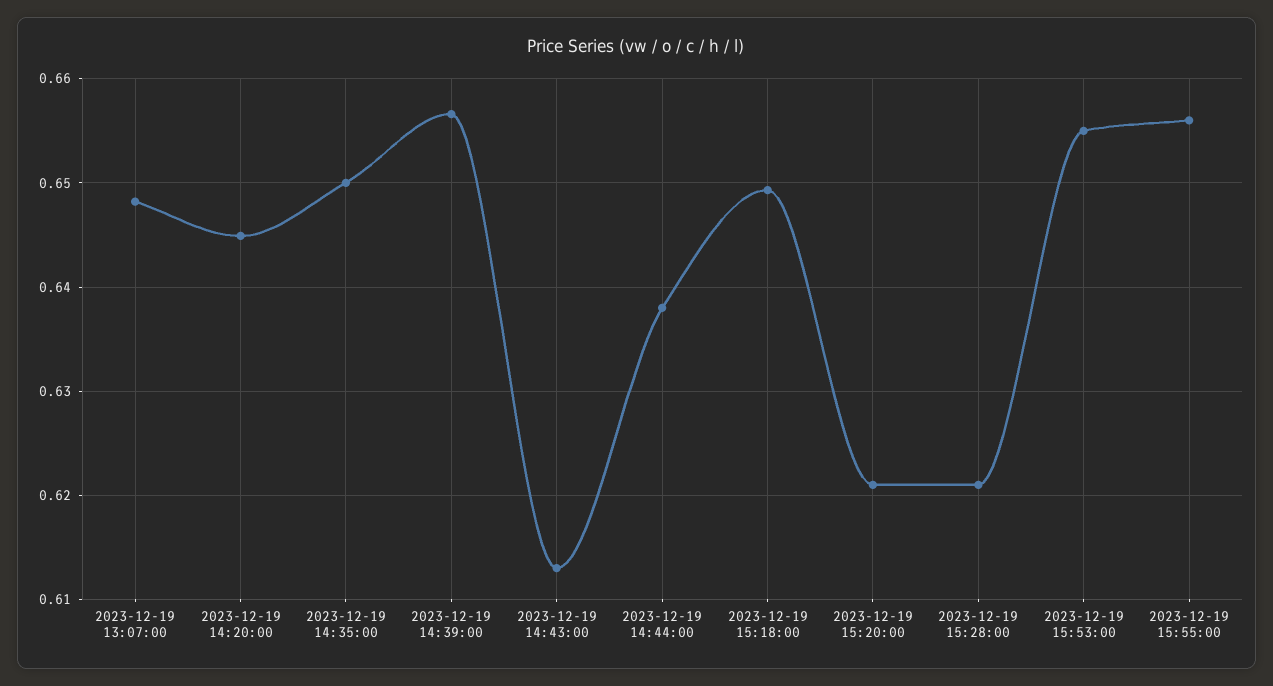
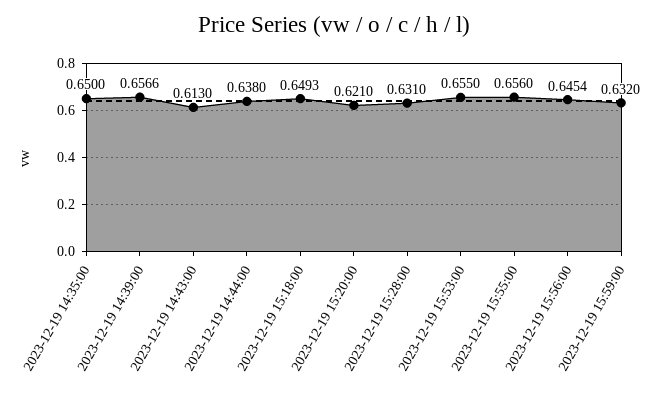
2023-12-19 13:07:00: 0.648 -> none
2023-12-19 14:20:00: 0.645 -> none
2023-12-19 15:28:00: 0.621 -> 0.631
2023-12-19 15:56:00: none -> 0.6454
2023-12-19 15:59:00: none -> 0.632

